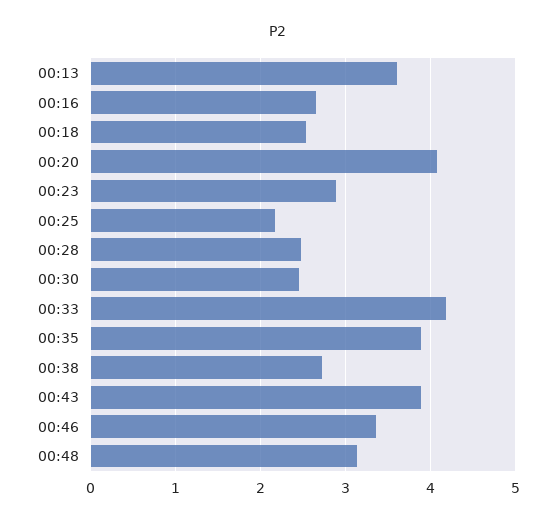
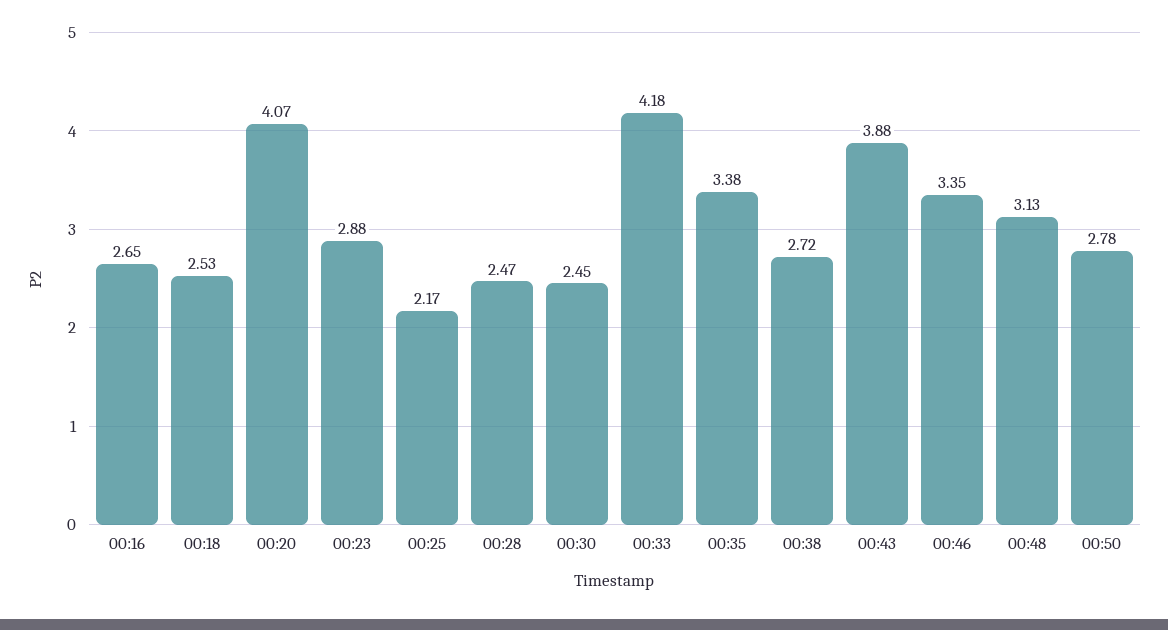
00:13: 3.6 -> none
00:35: 3.9 -> 3.38
00:50: none -> 2.78

